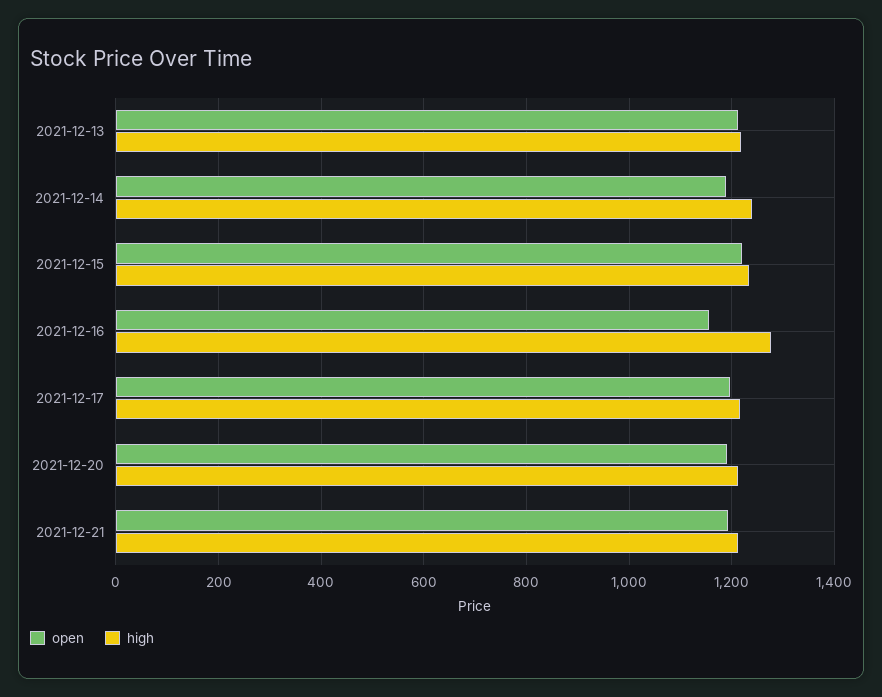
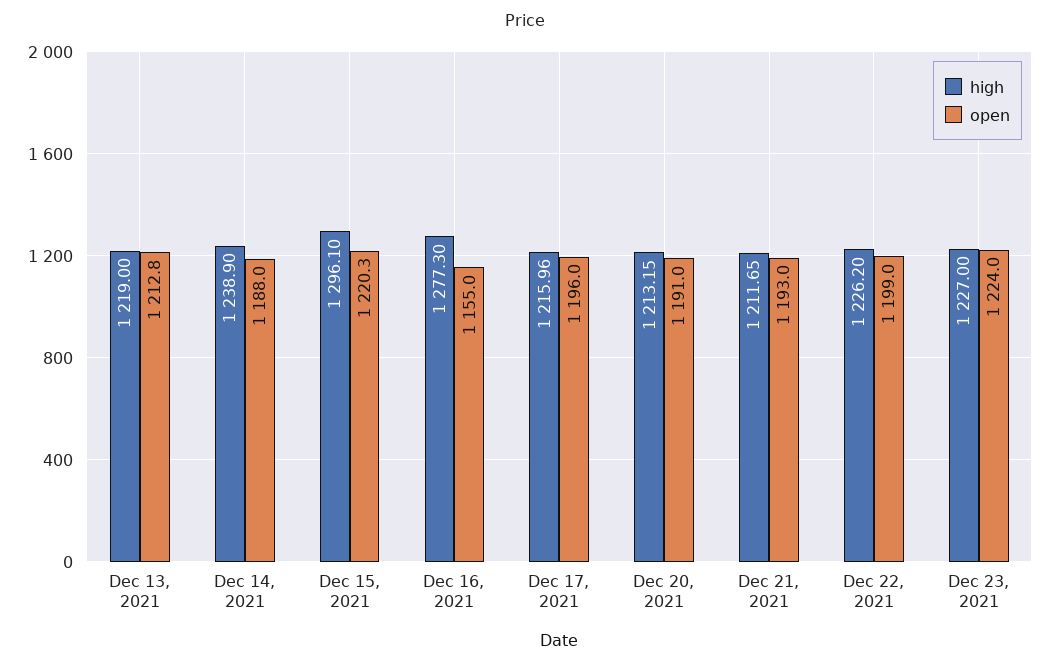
high, 2021-12-15: 1240 -> 1296.1
high, Dec 22, 2021: none -> 1226.2
open, Dec 22, 2021: none -> 1199
high, Dec 23, 2021: none -> 1227
open, Dec 23, 2021: none -> 1224

